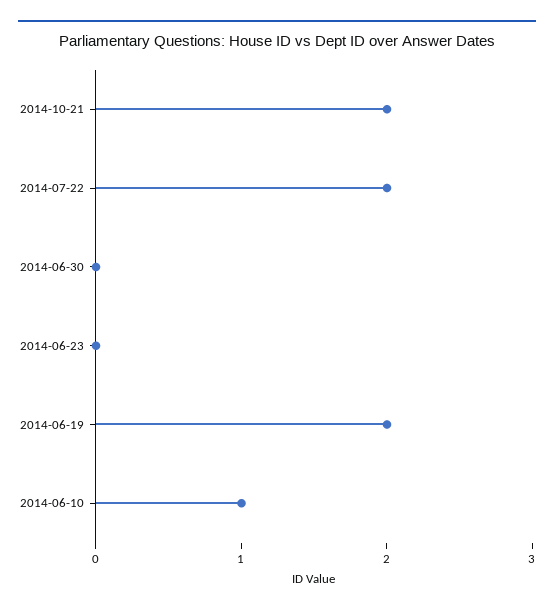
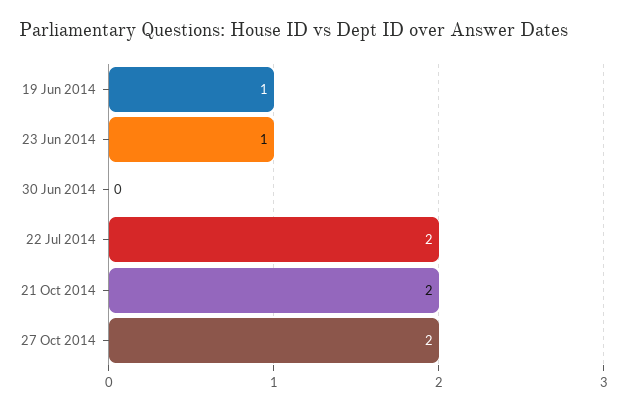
2014-06-23: 0 -> 1
2014-06-19: 2 -> 1
2014-06-10: 1 -> none
27 Oct 2014: none -> 2

